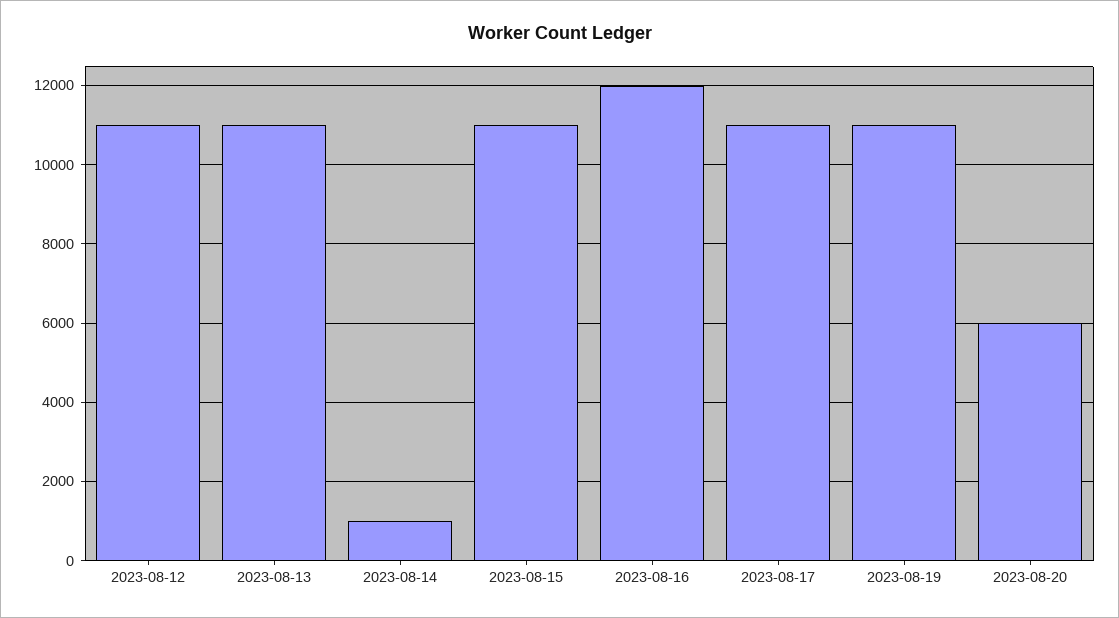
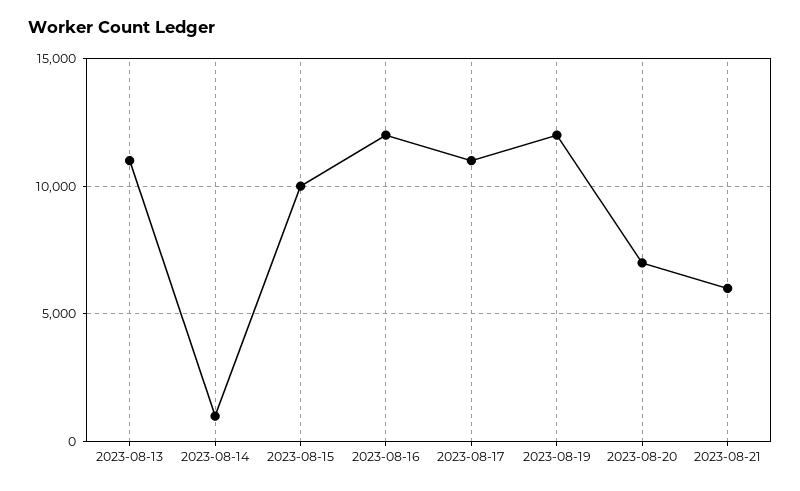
2023-08-12: 11000 -> none
2023-08-15: 11000 -> 10000
2023-08-19: 11000 -> 12000
2023-08-20: 6000 -> 7000
2023-08-21: none -> 6000

